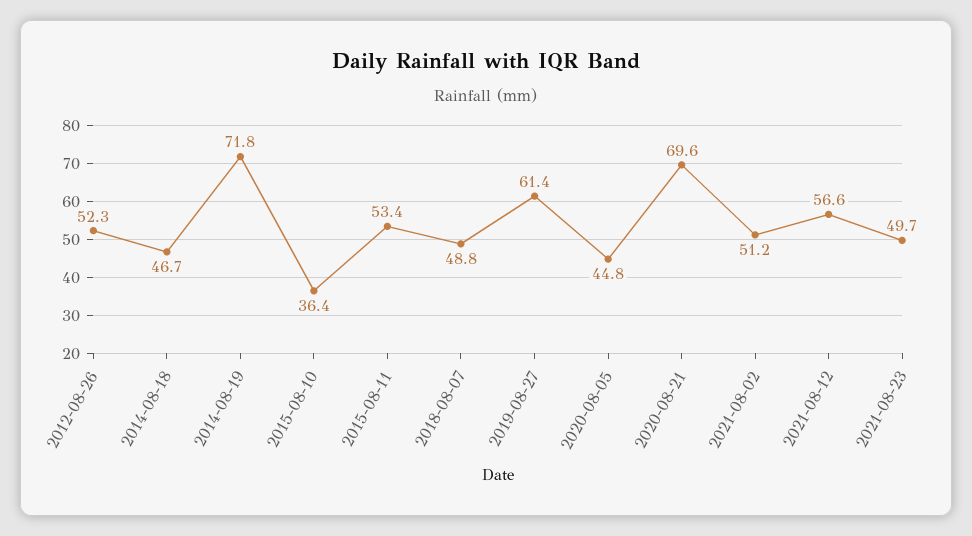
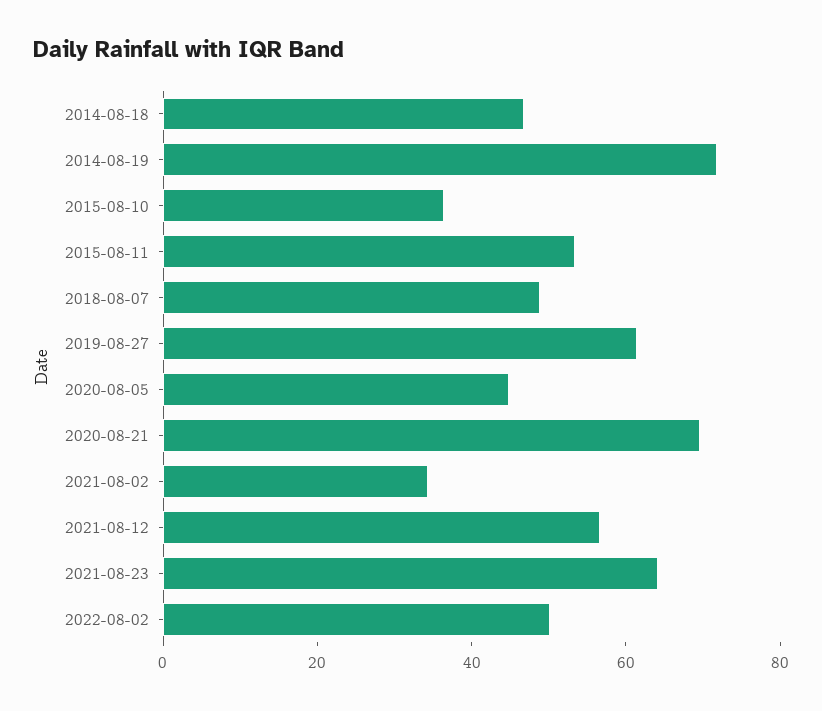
2012-08-26: 52.3 -> none
2021-08-02: 51.2 -> 35
2021-08-23: 49.7 -> 65
2022-08-02: none -> 50

